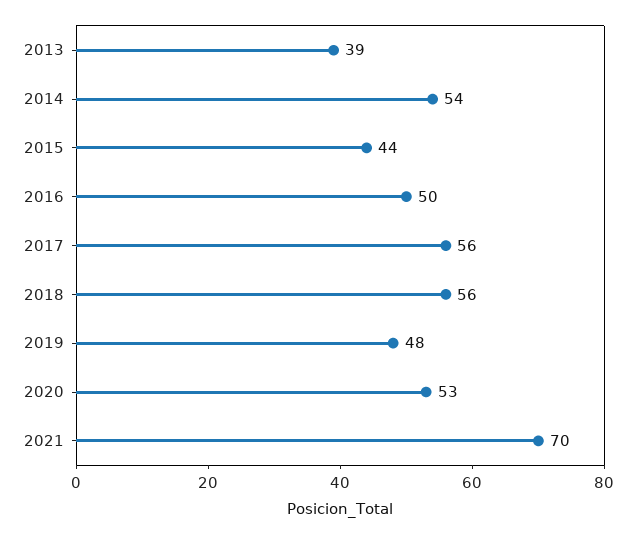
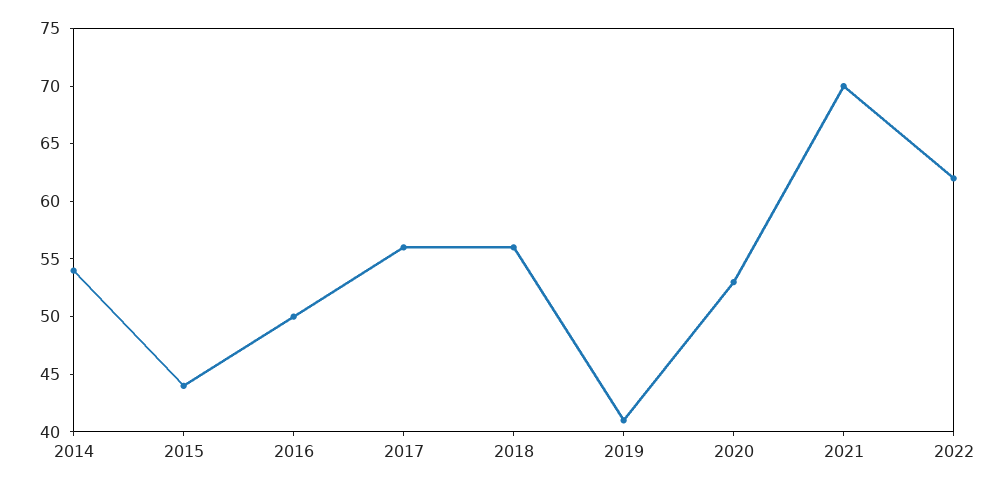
2013: 39 -> none
2019: 48 -> 41
2022: none -> 62

